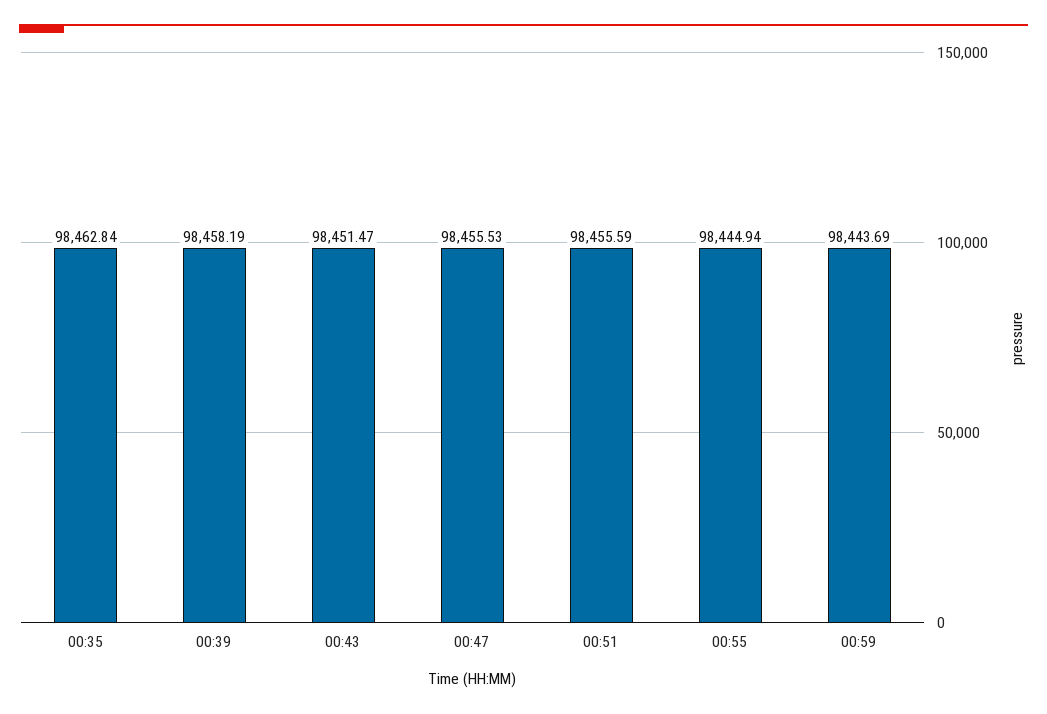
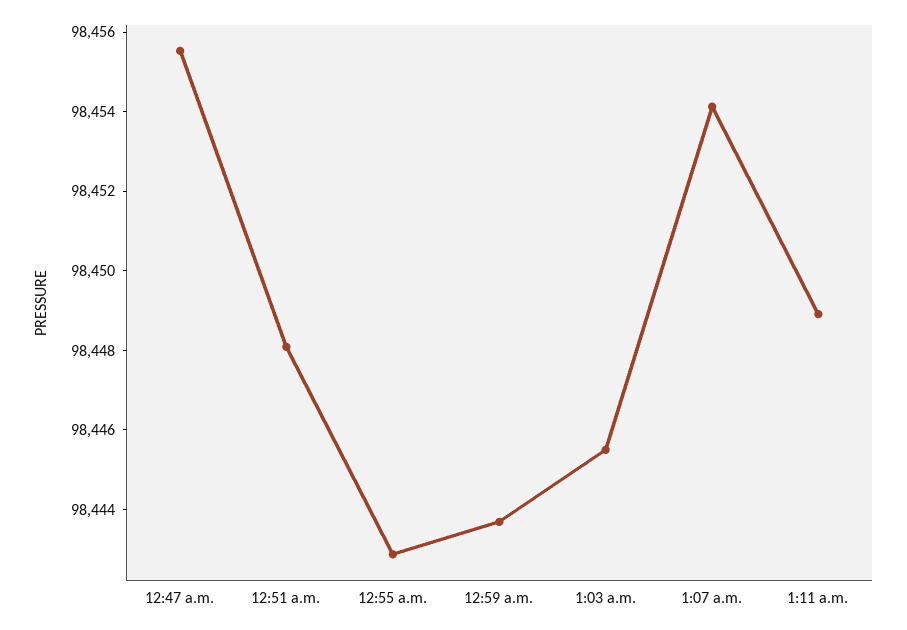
00:35: 98462.84 -> none
00:39: 98458.19 -> none
00:43: 98451.47 -> none
00:51: 98455.59 -> 98448
00:55: 98444.94 -> 98443
1:03 a.m.: none -> 98445.5
1:07 a.m.: none -> 98454
1:11 a.m.: none -> 98449

